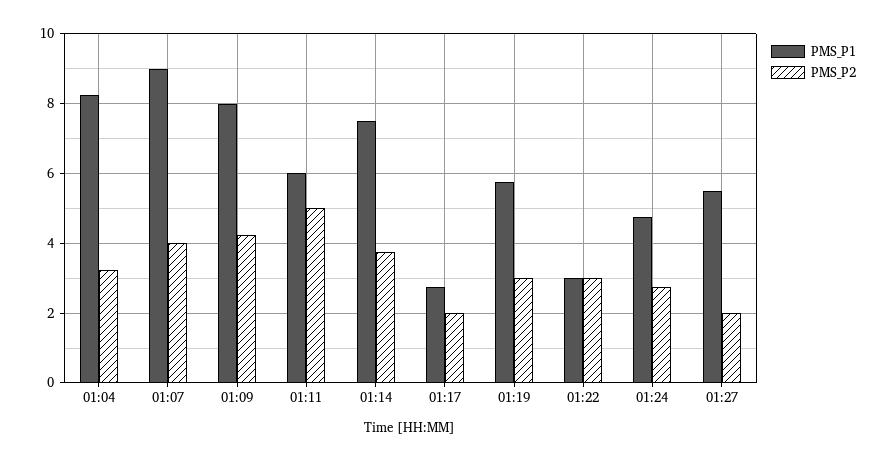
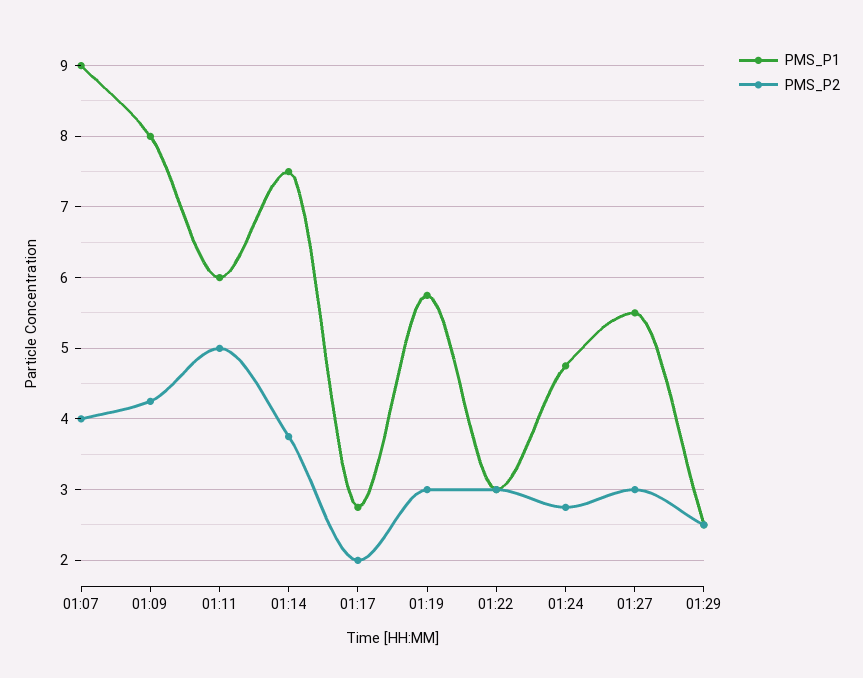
PMS_P1, 01:04: 8.2 -> none
PMS_P2, 01:04: 3.2 -> none
PMS_P2, 01:27: 2 -> 3
PMS_P1, 01:29: none -> 2.5
PMS_P2, 01:29: none -> 2.5

